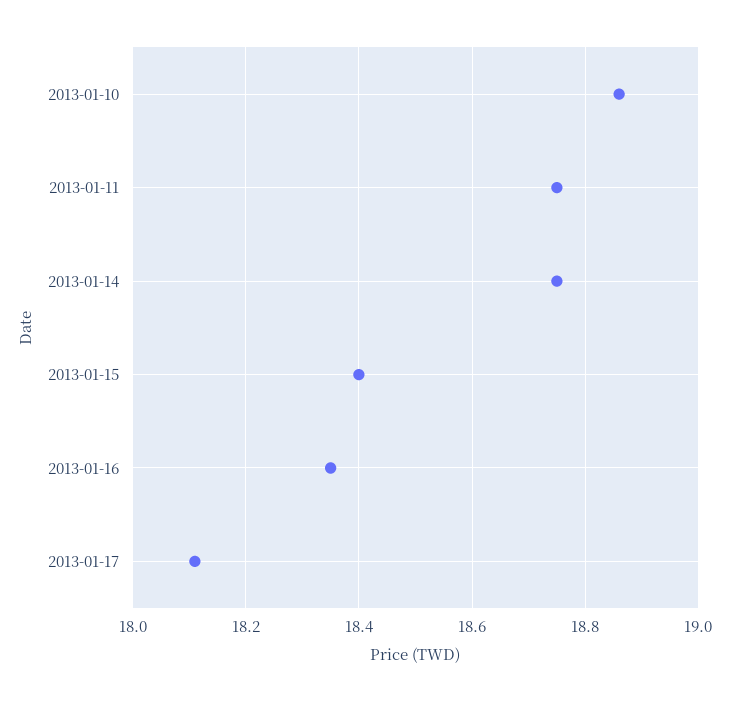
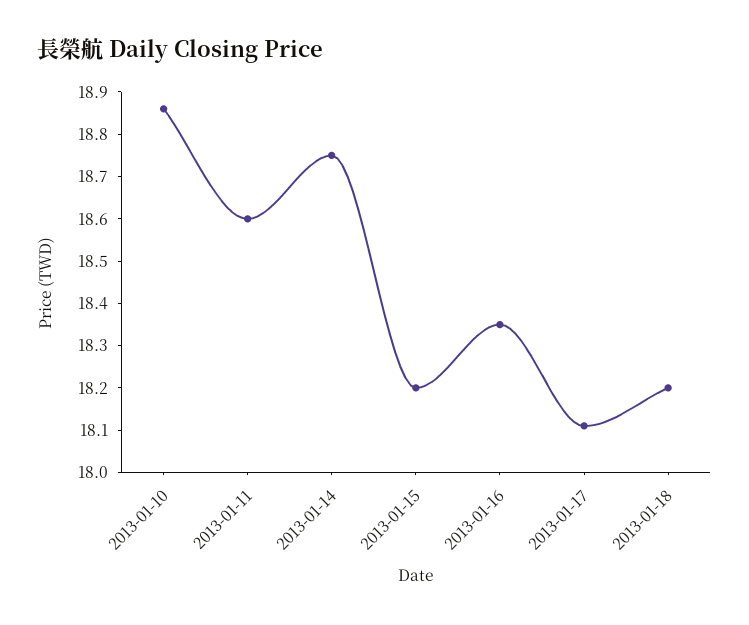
2013-01-11: 18.75 -> 18.6
2013-01-15: 18.4 -> 18.2
2013-01-18: none -> 18.2

